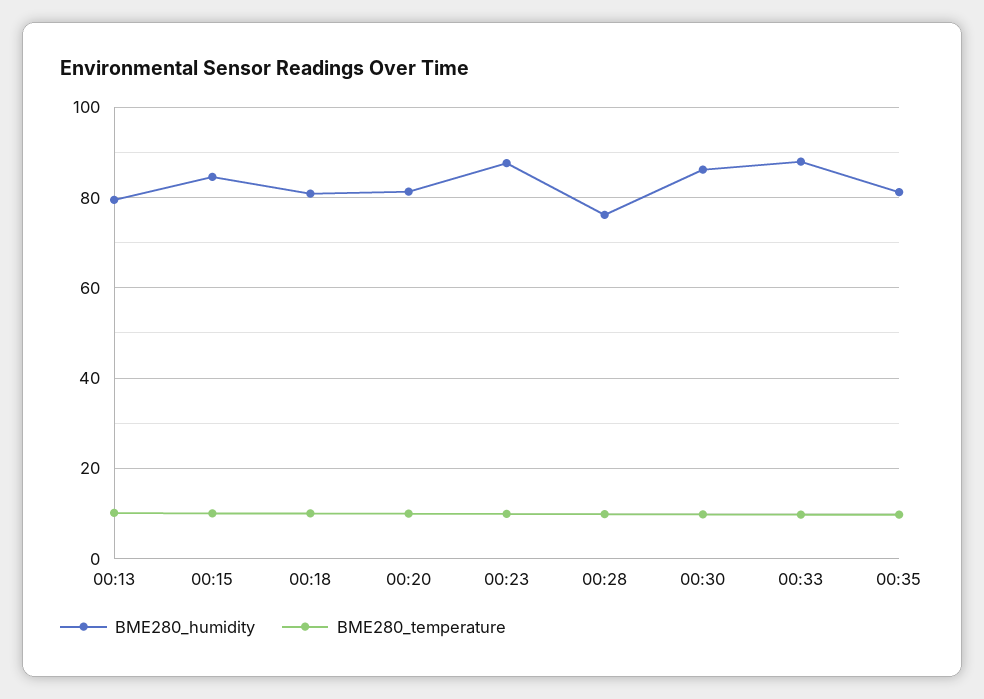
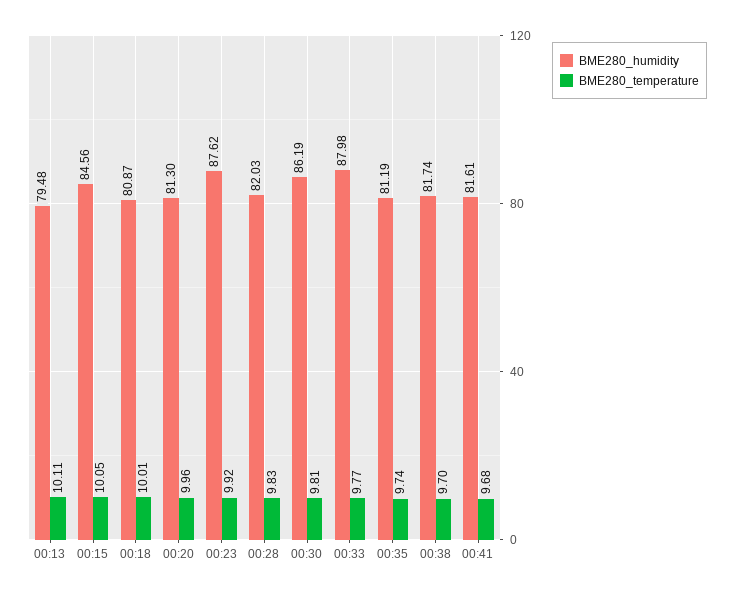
BME280_humidity, 00:28: 76 -> 82.03
BME280_humidity, 00:38: none -> 81.74
BME280_temperature, 00:38: none -> 9.7
BME280_humidity, 00:41: none -> 81.61
BME280_temperature, 00:41: none -> 9.68

